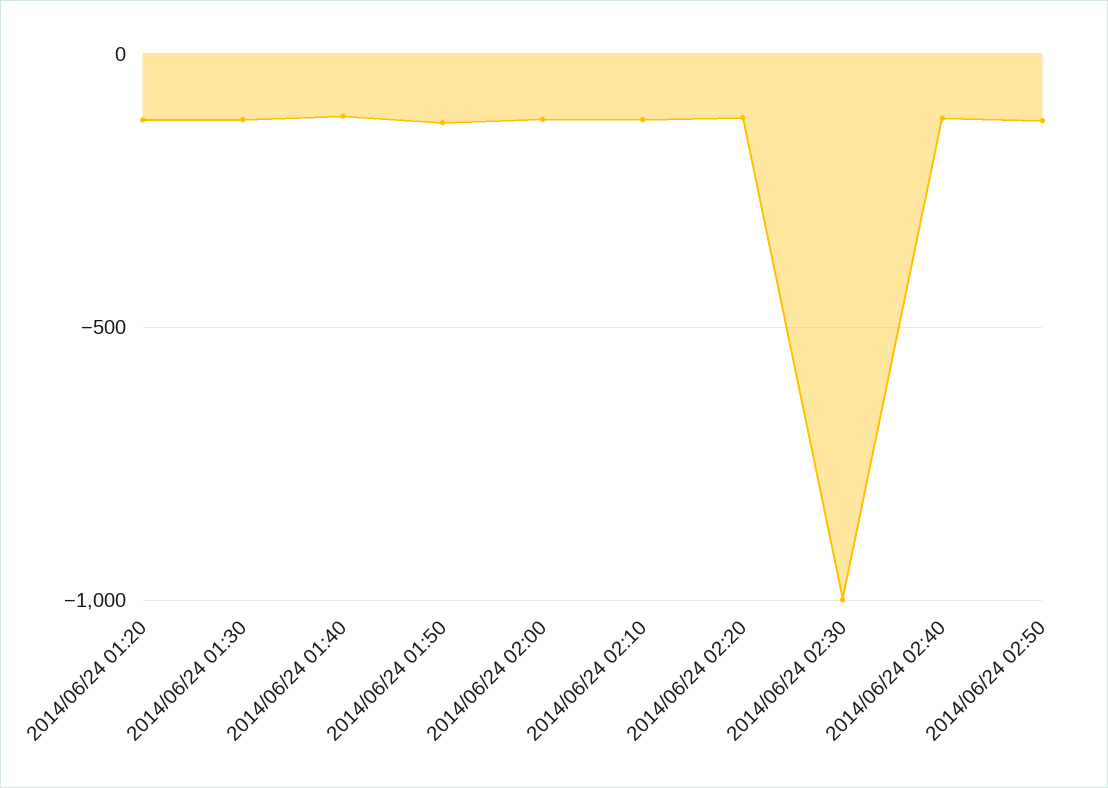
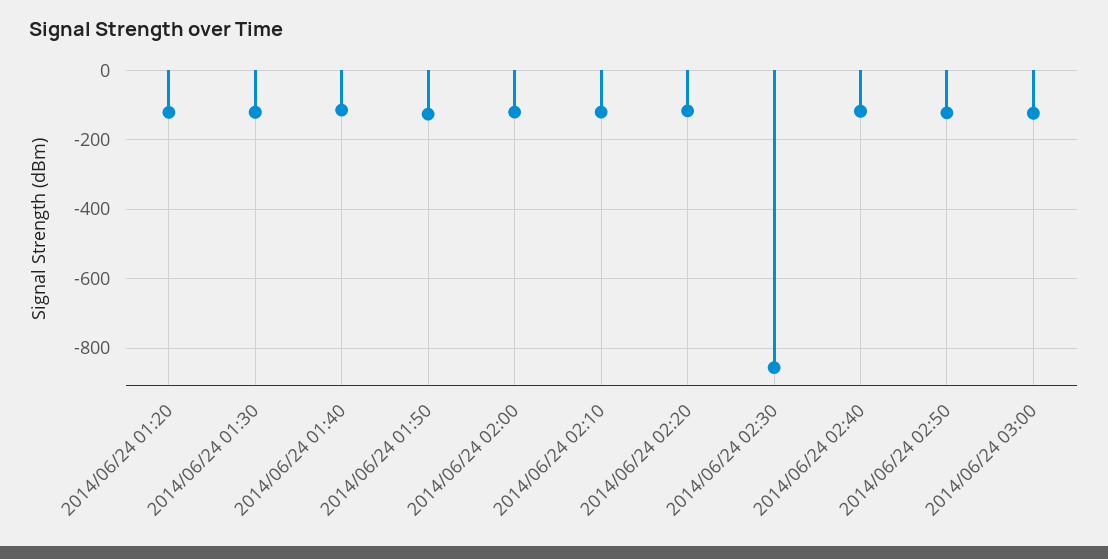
2014/06/24 02:30: -1000 -> -860
2014/06/24 03:00: none -> -120

